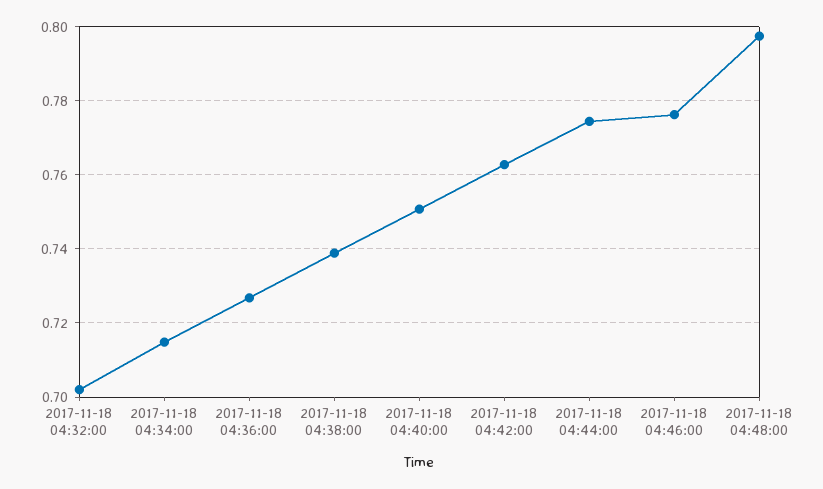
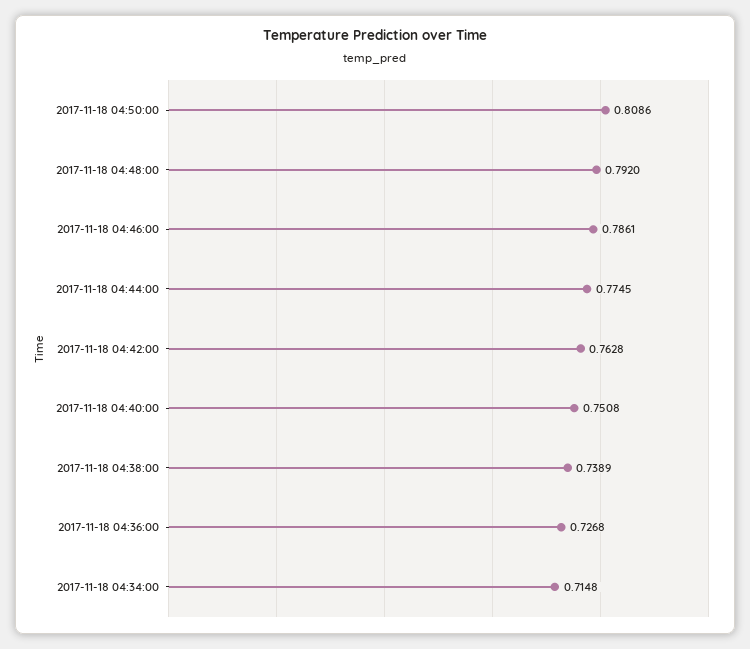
2017-11-18 04:32:00: 0.702 -> none
2017-11-18 04:46:00: 0.776 -> 0.7861
2017-11-18 04:48:00: 0.798 -> 0.792
2017-11-18 04:50:00: none -> 0.8086

